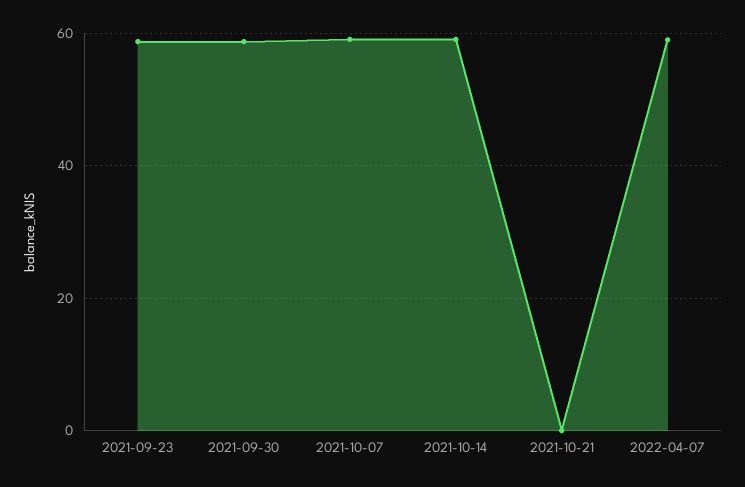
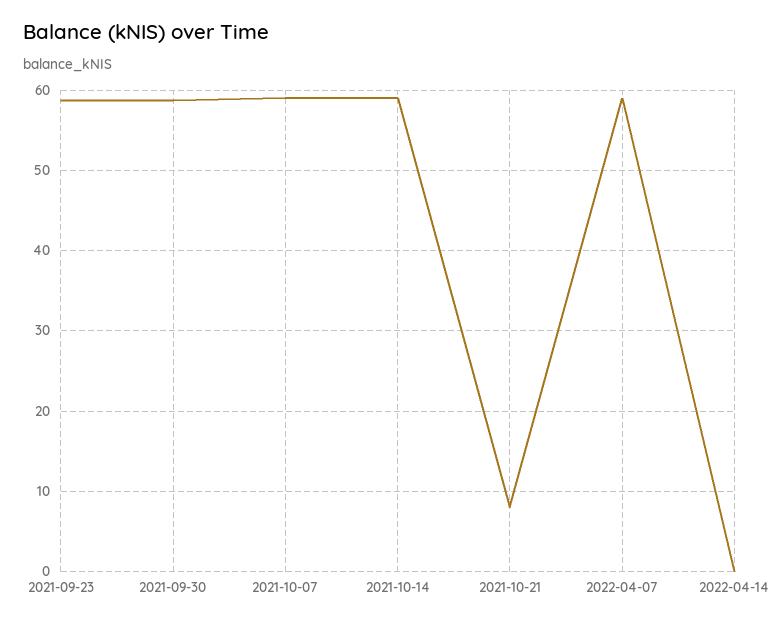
2021-10-21: 0 -> 8
2022-04-14: none -> 0

